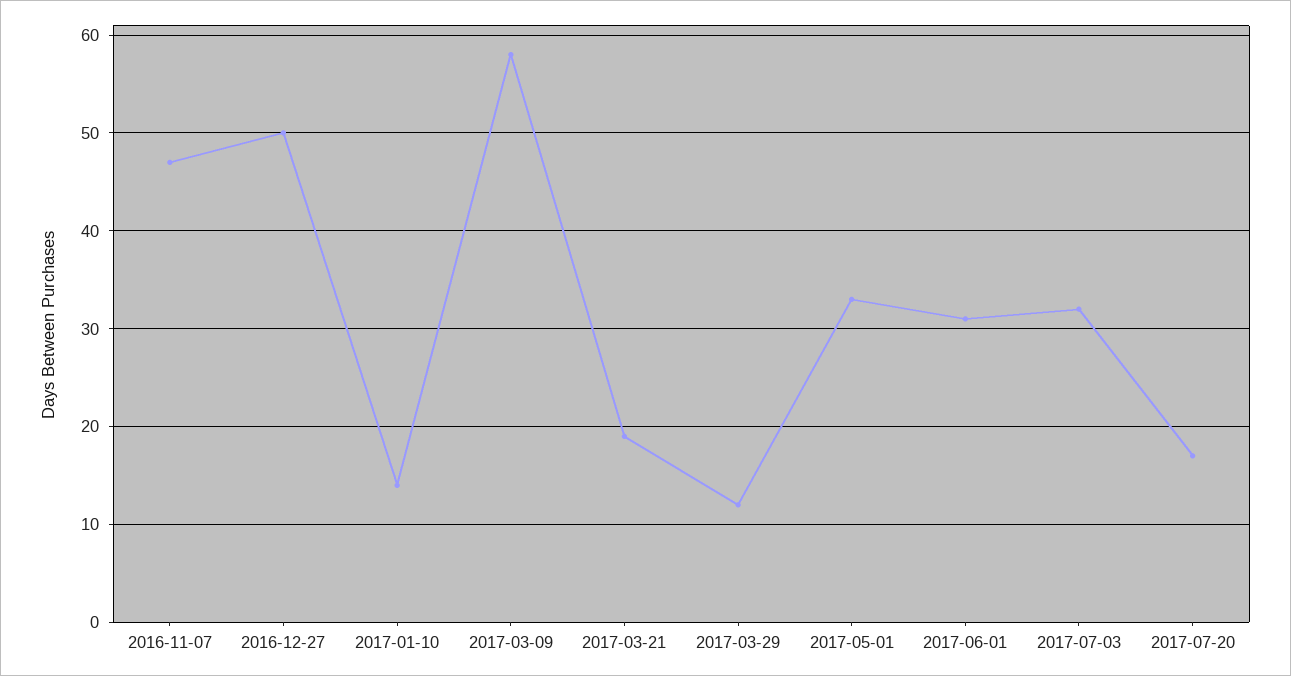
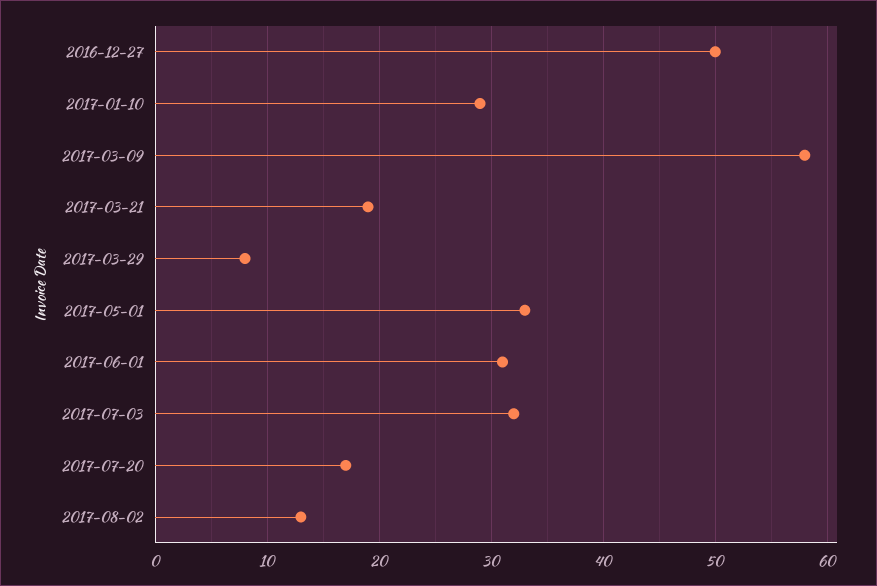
2016-11-07: 47 -> none
2017-01-10: 14 -> 29
2017-03-29: 12 -> 8
2017-08-02: none -> 13

